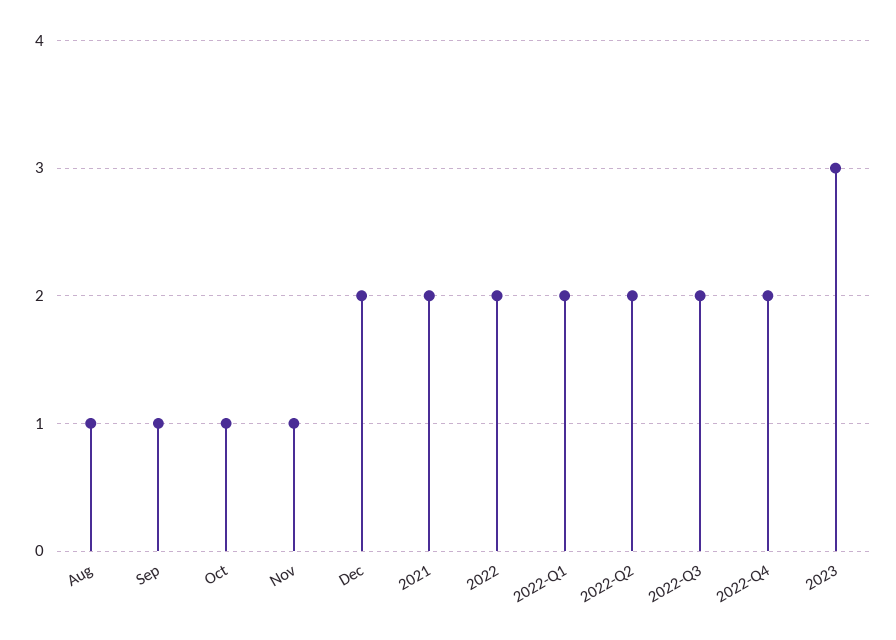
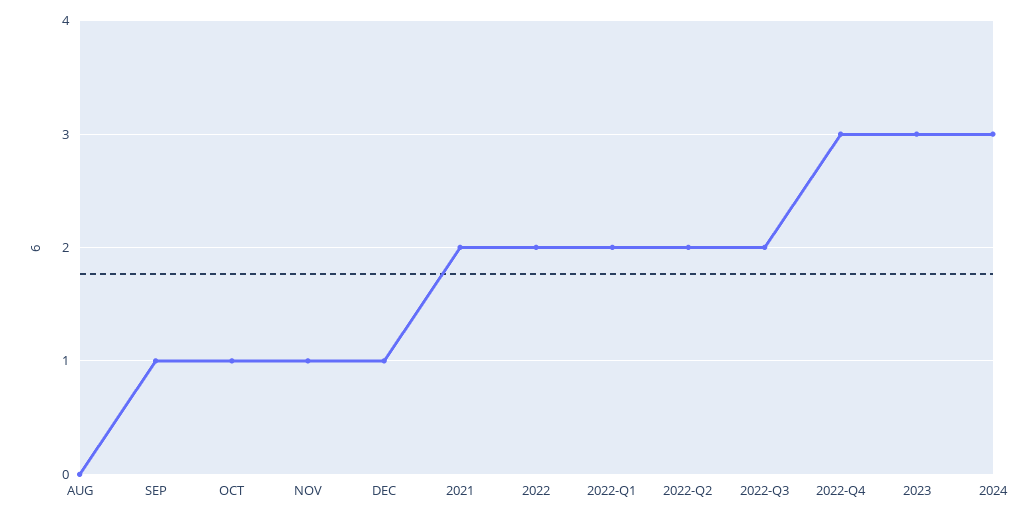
Aug: 1 -> 0
Dec: 2 -> 1
2022-Q4: 2 -> 3
2024: none -> 3

